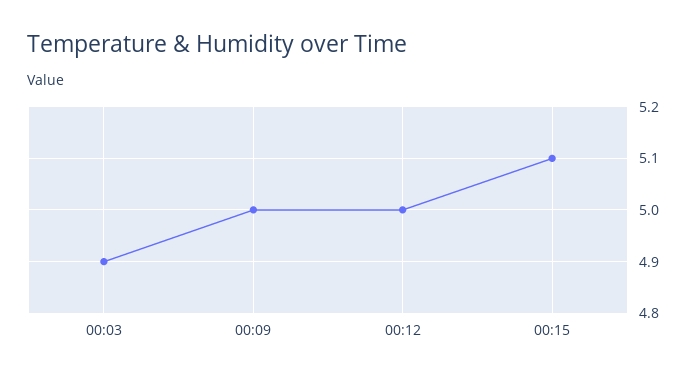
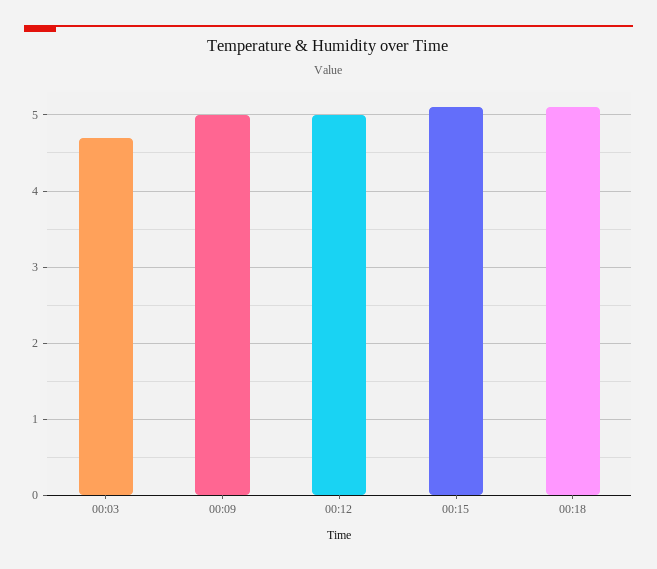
00:03: 4.9 -> 4.7
00:18: none -> 5.1

